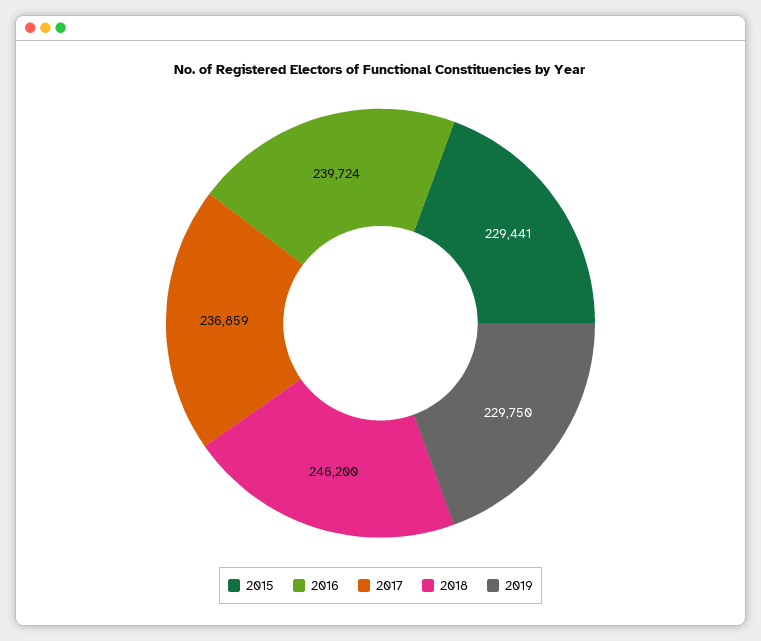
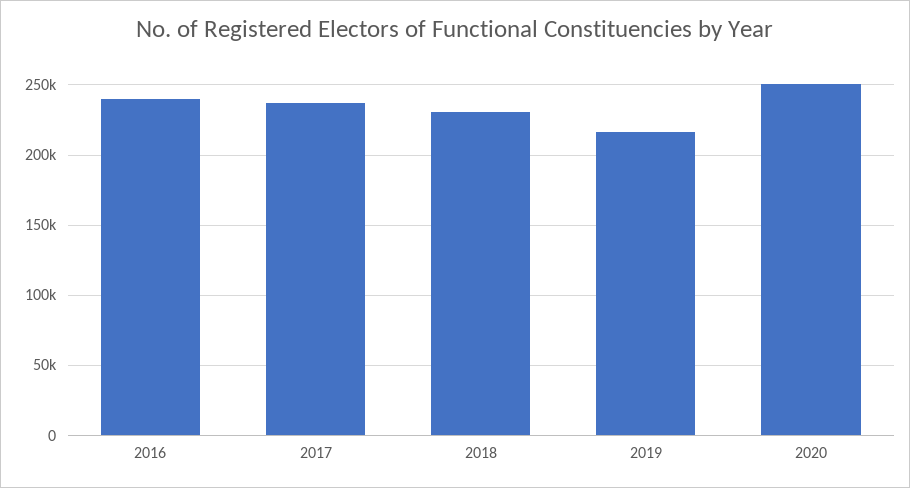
2015: 229441 -> none
2018: 246200 -> 230000
2019: 229750 -> 215000
2020: none -> 250000

